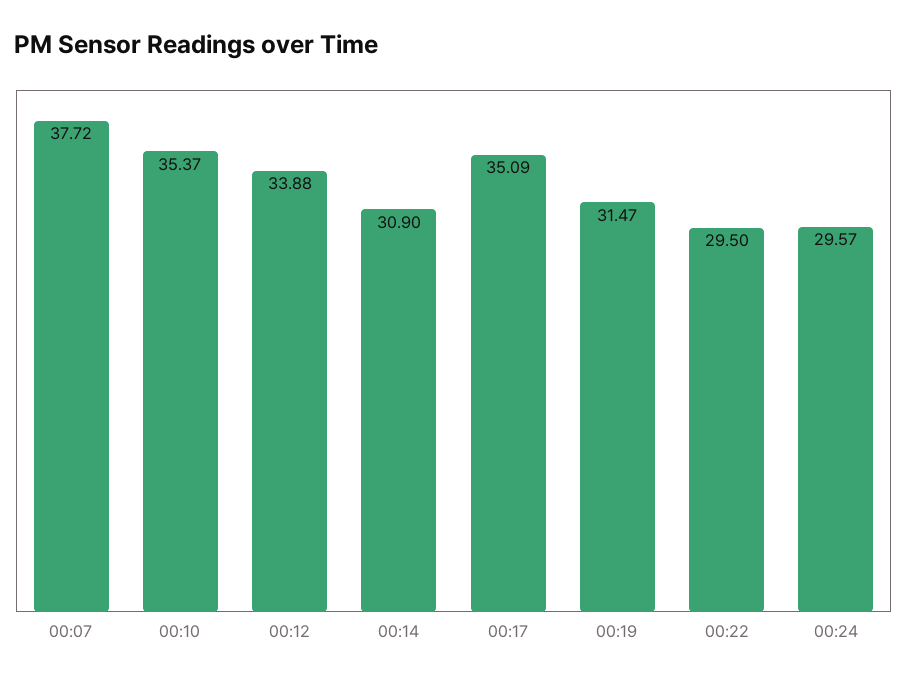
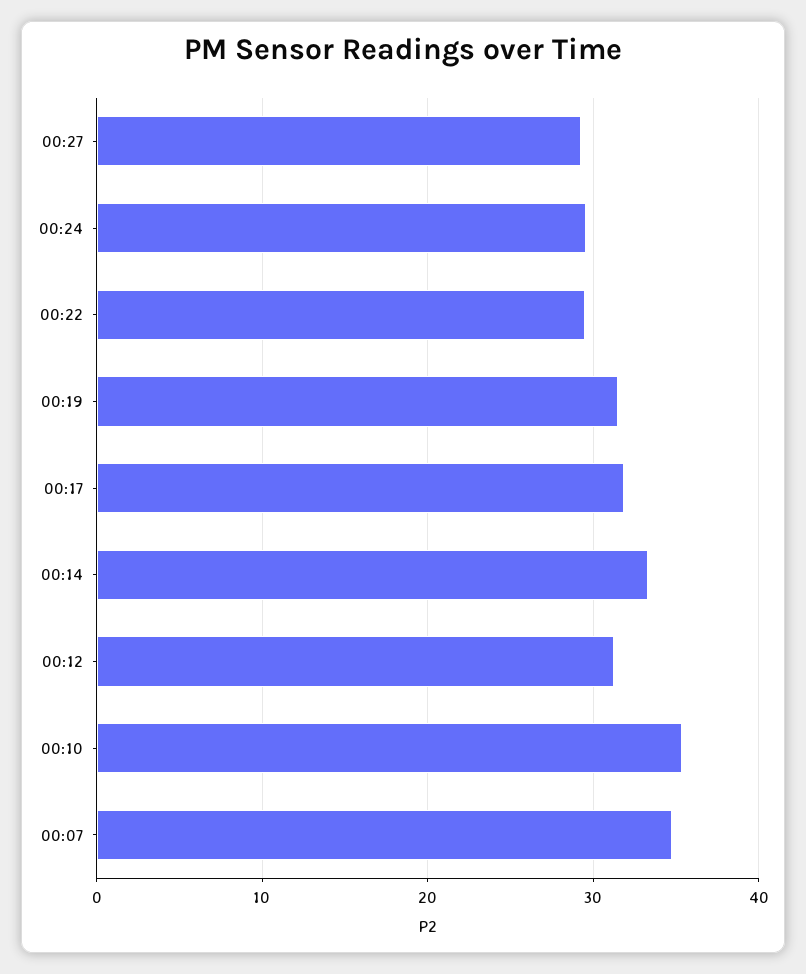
00:07: 37.72 -> 35
00:12: 33.88 -> 31
00:14: 30.9 -> 33
00:17: 35.09 -> 32
00:27: none -> 29

